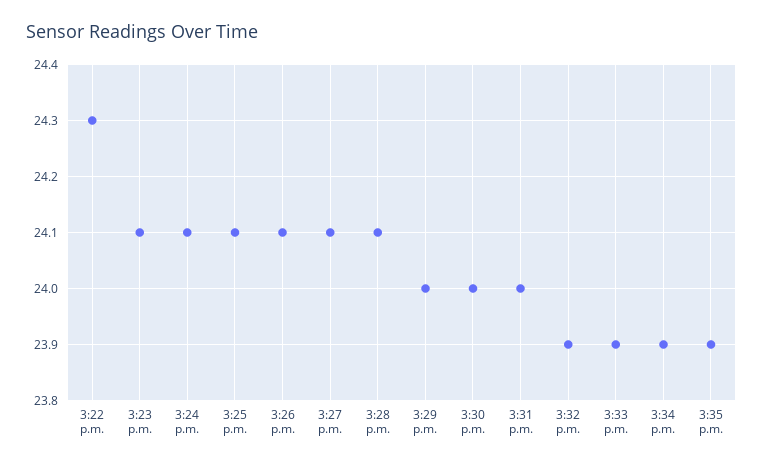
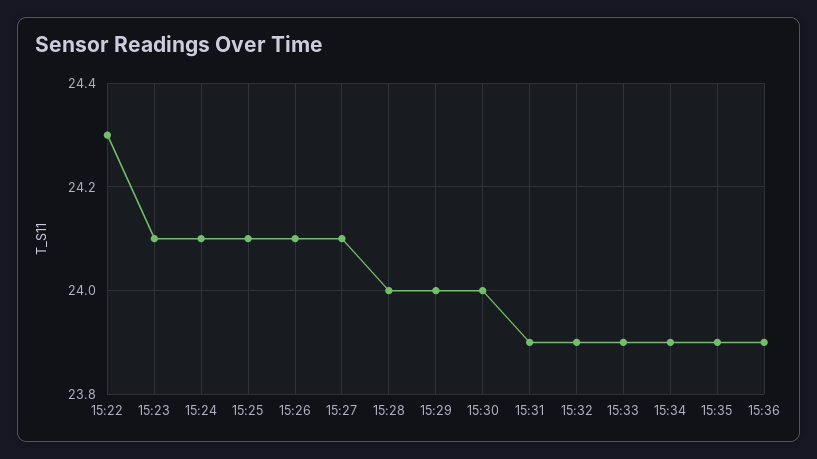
3:28 p.m.: 24.1 -> 24
3:31 p.m.: 24 -> 23.9
15:36: none -> 23.9

